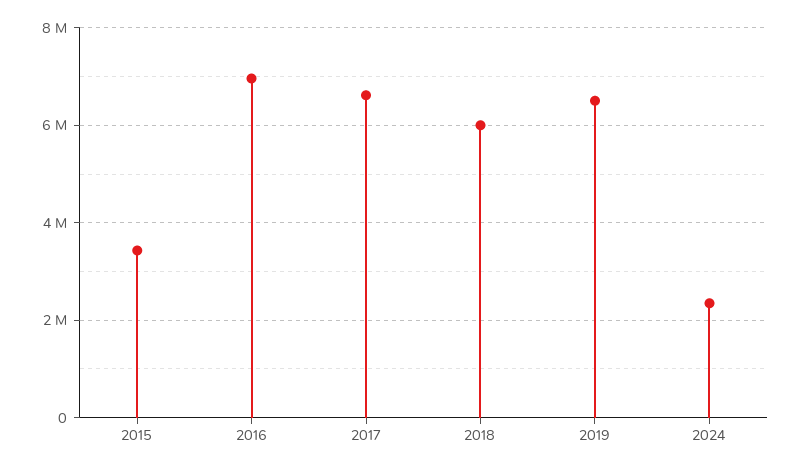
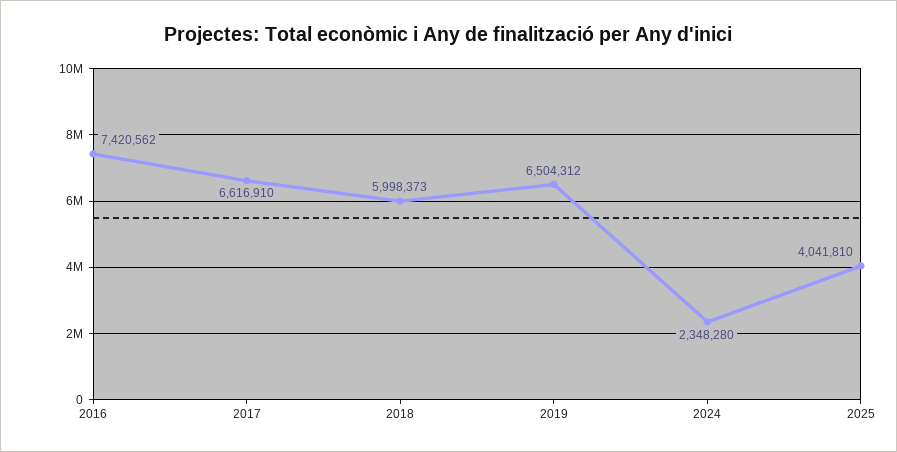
2015: 3400000 -> none
2016: 7000000 -> 7420562
2025: none -> 4041810

